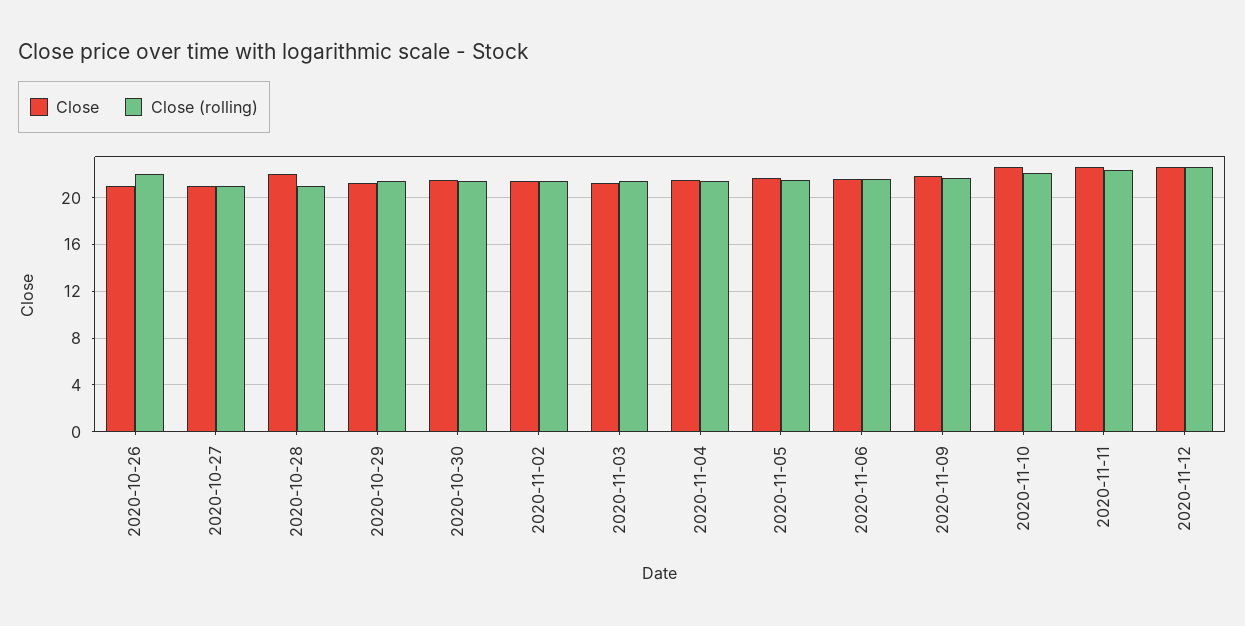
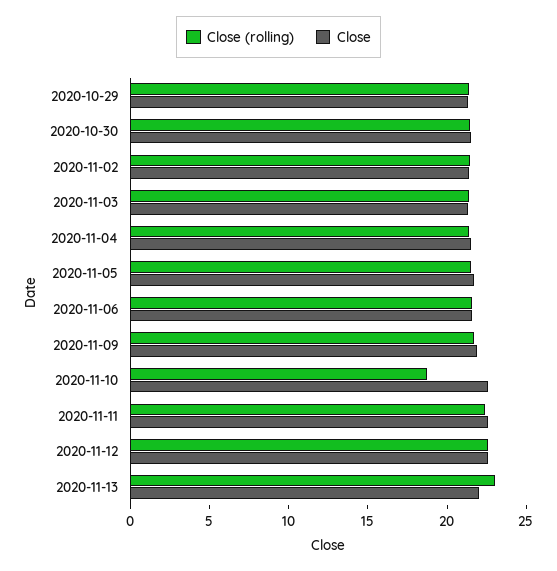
Close, 2020-10-26: 21 -> none
Close (rolling), 2020-10-26: 22 -> none
Close, 2020-10-27: 21 -> none
Close (rolling), 2020-10-27: 21 -> none
Close, 2020-10-28: 22 -> none
Close (rolling), 2020-10-28: 21 -> none
Close (rolling), 2020-11-10: 22 -> 19
Close (rolling), 2020-11-13: none -> 23
Close, 2020-11-13: none -> 22

